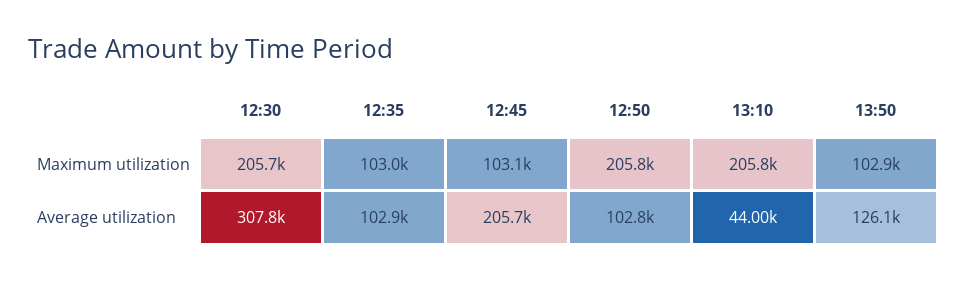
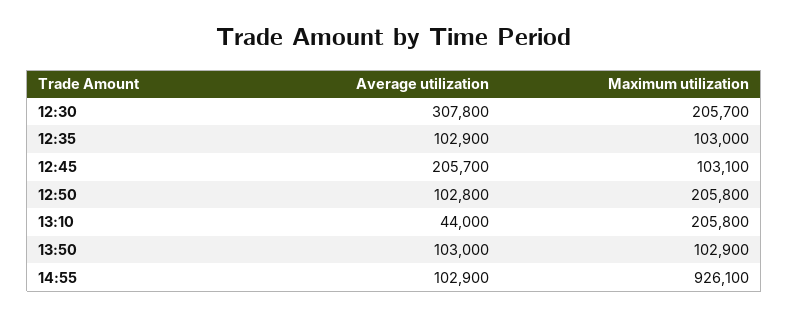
13:50, Average utilization: 126100 -> 103000
14:55, Average utilization: none -> 102900
14:55, Maximum utilization: none -> 926100

